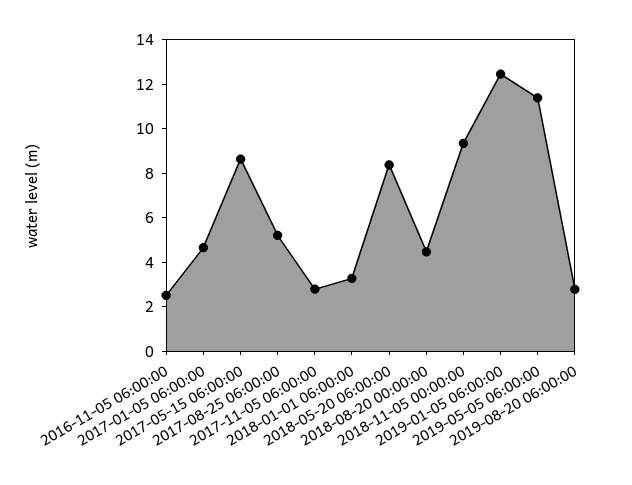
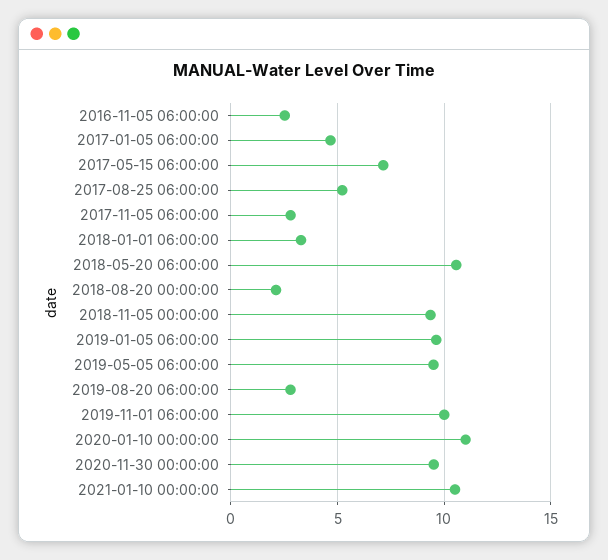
2017-05-15 06:00:00: 8.5 -> 7
2018-05-20 06:00:00: 8.5 -> 10.5
2018-08-20 00:00:00: 4.5 -> 2
2019-01-05 06:00:00: 12.5 -> 9.5
2019-05-05 06:00:00: 11.5 -> 9.5
2019-11-01 06:00:00: none -> 10
2020-01-10 00:00:00: none -> 11
2020-11-30 00:00:00: none -> 9.5
2021-01-10 00:00:00: none -> 10.5

